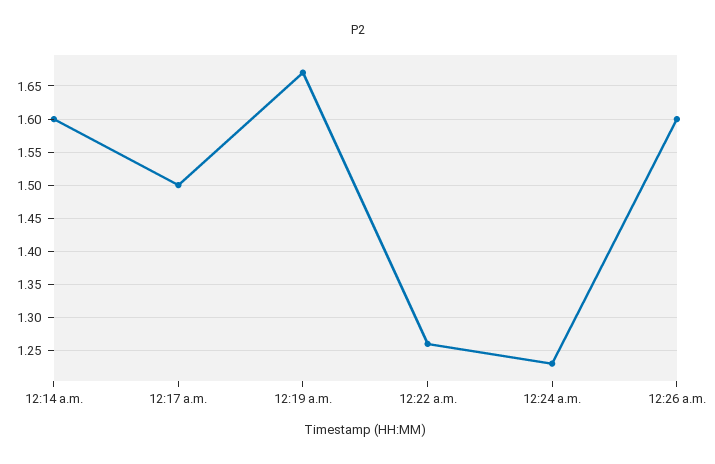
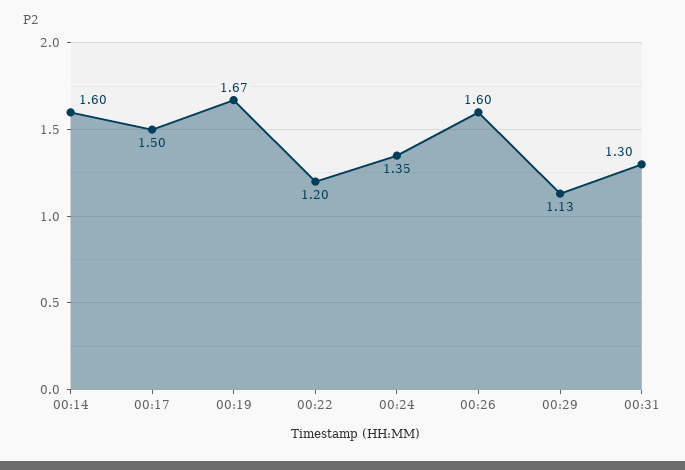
12:22 a.m.: 1.26 -> 1.2
12:24 a.m.: 1.23 -> 1.35
00:29: none -> 1.13
00:31: none -> 1.3

